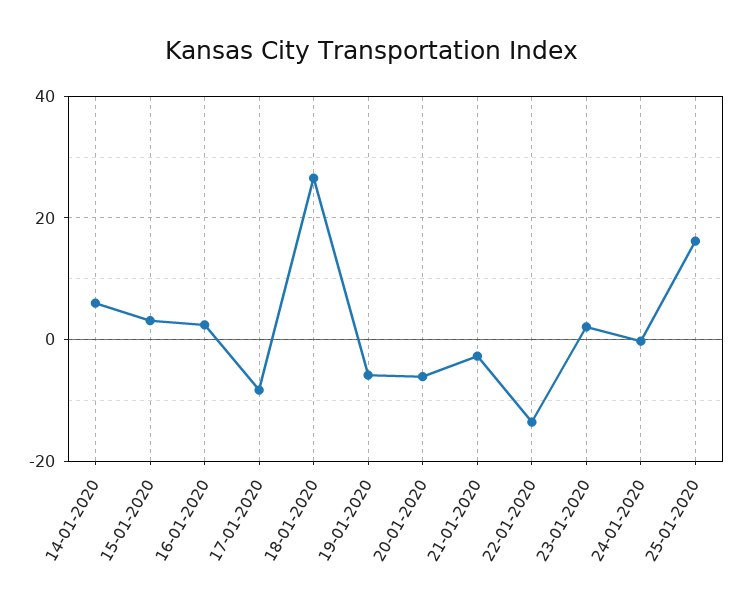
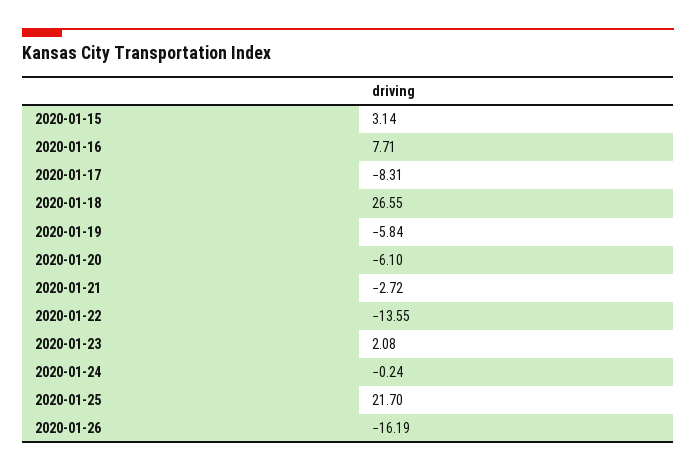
14-01-2020: 6 -> none
16-01-2020: 2 -> 7.71
25-01-2020: 16 -> 21.7
2020-01-26: none -> -16.19

